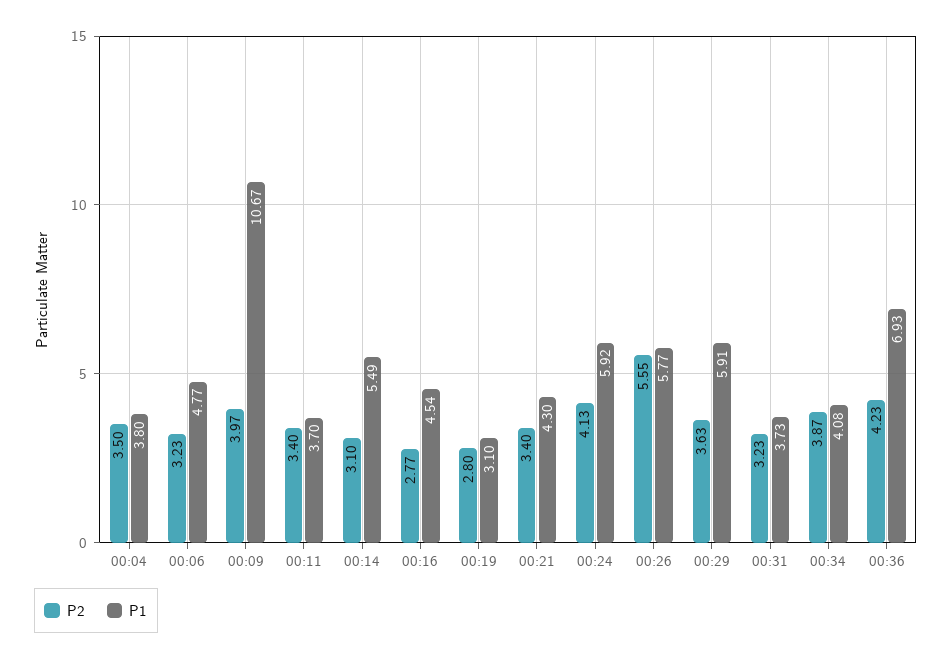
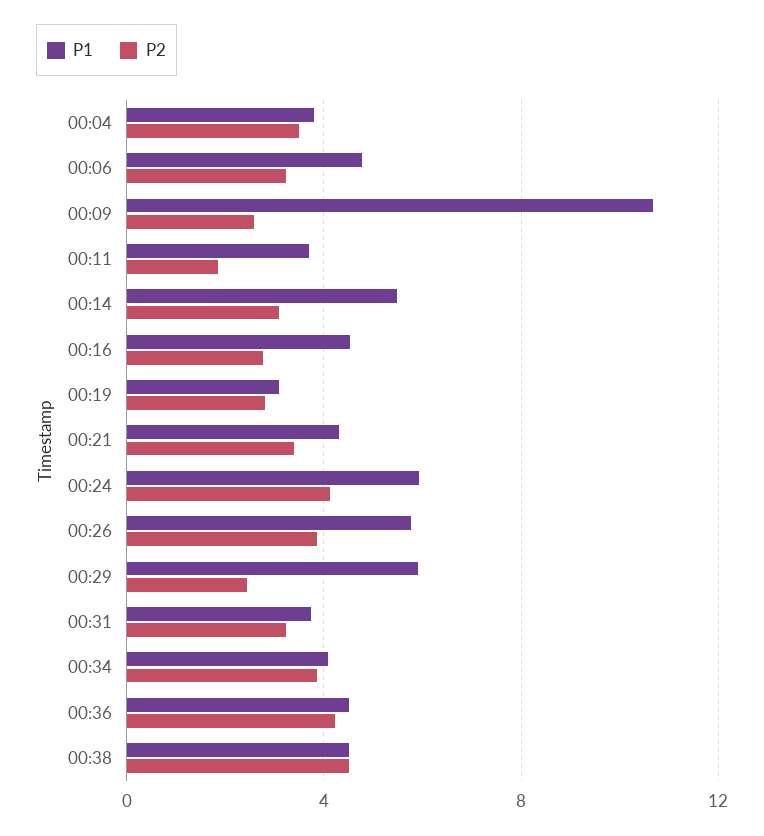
P2, 00:09: 3.97 -> 2.5
P2, 00:11: 3.4 -> 2
P2, 00:26: 5.55 -> 4
P2, 00:29: 3.63 -> 2.5
P1, 00:36: 6.93 -> 4.5
P1, 00:38: none -> 4.5
P2, 00:38: none -> 4.5

